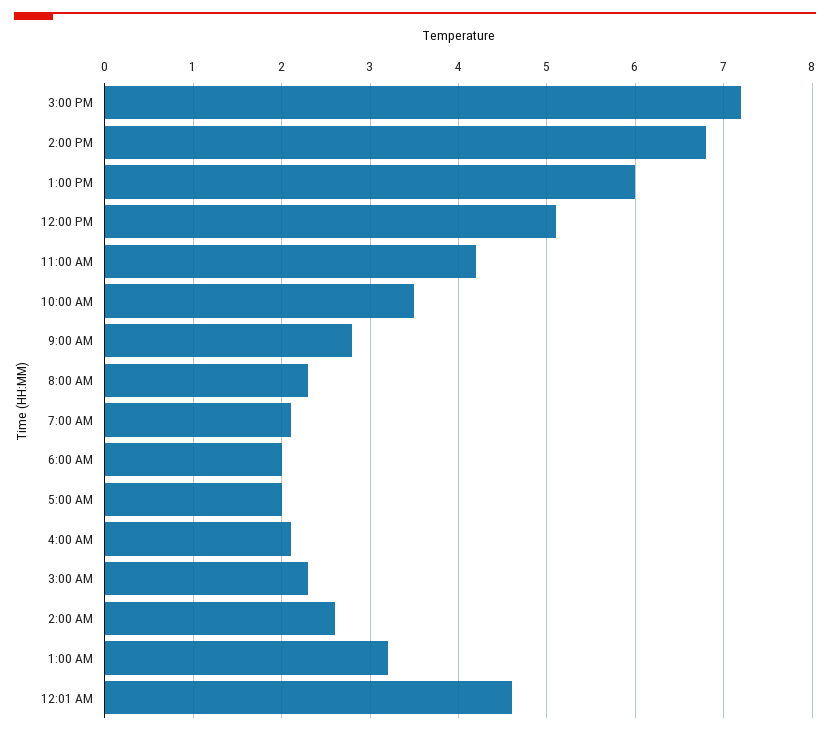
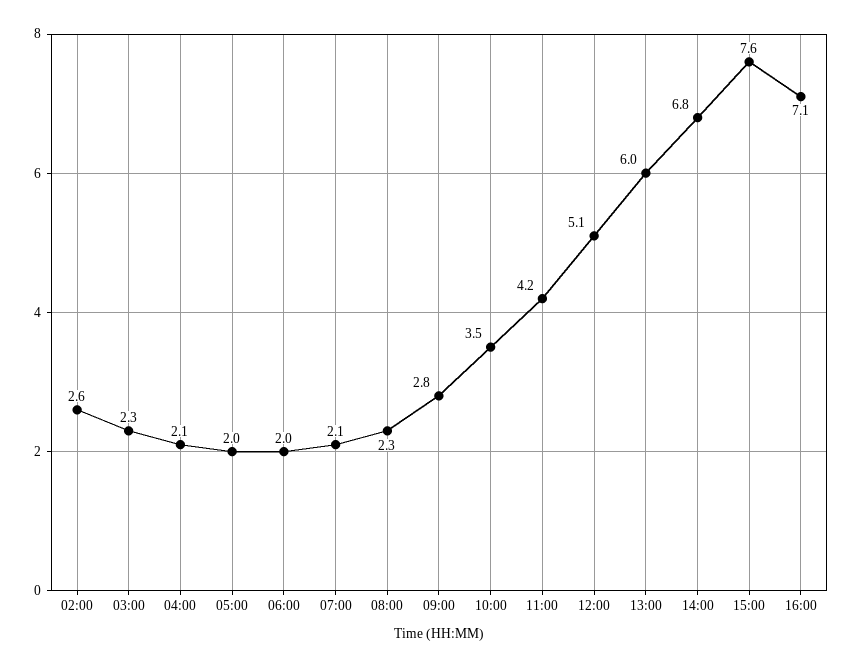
3:00 PM: 7.2 -> 7.6
1:00 AM: 3.2 -> none
12:01 AM: 4.6 -> none
16:00: none -> 7.1

